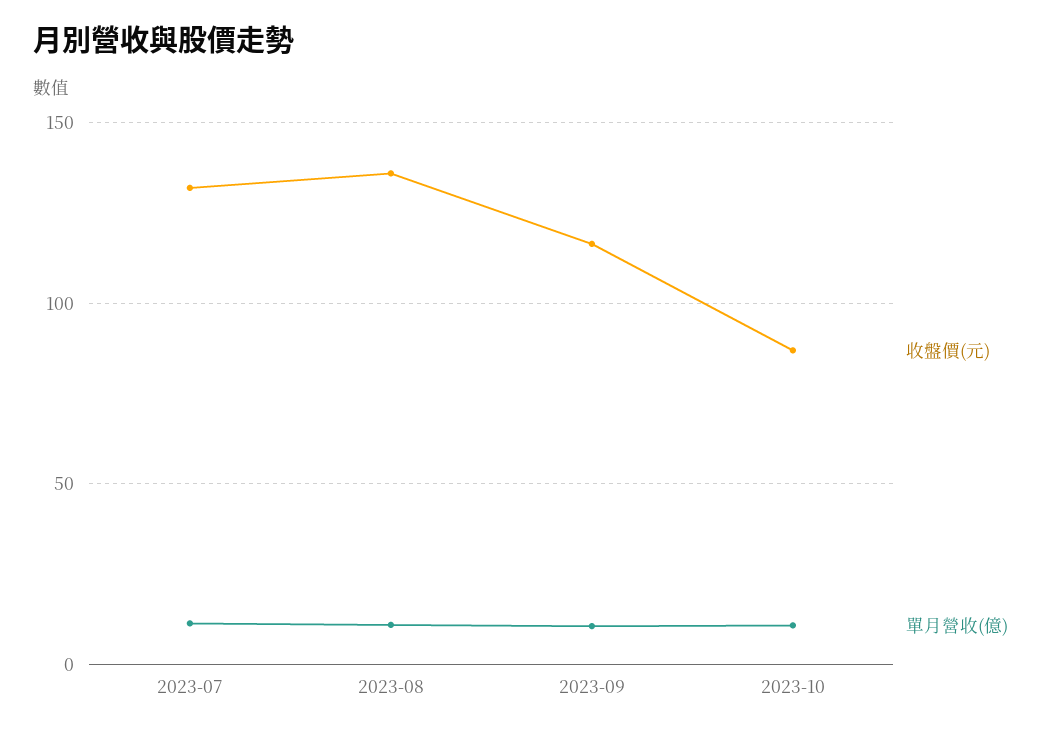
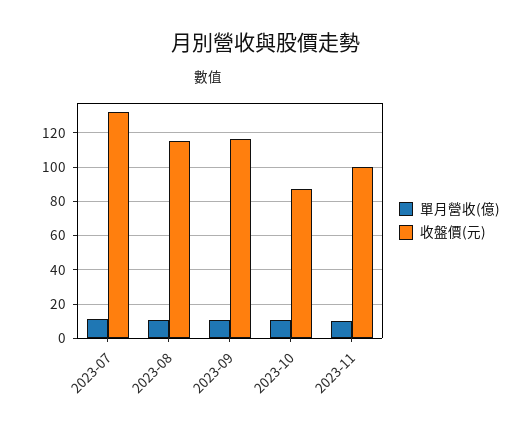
收盤價(元), 2023-08: 135 -> 115
單月營收(億), 2023-11: none -> 10
收盤價(元), 2023-11: none -> 100

